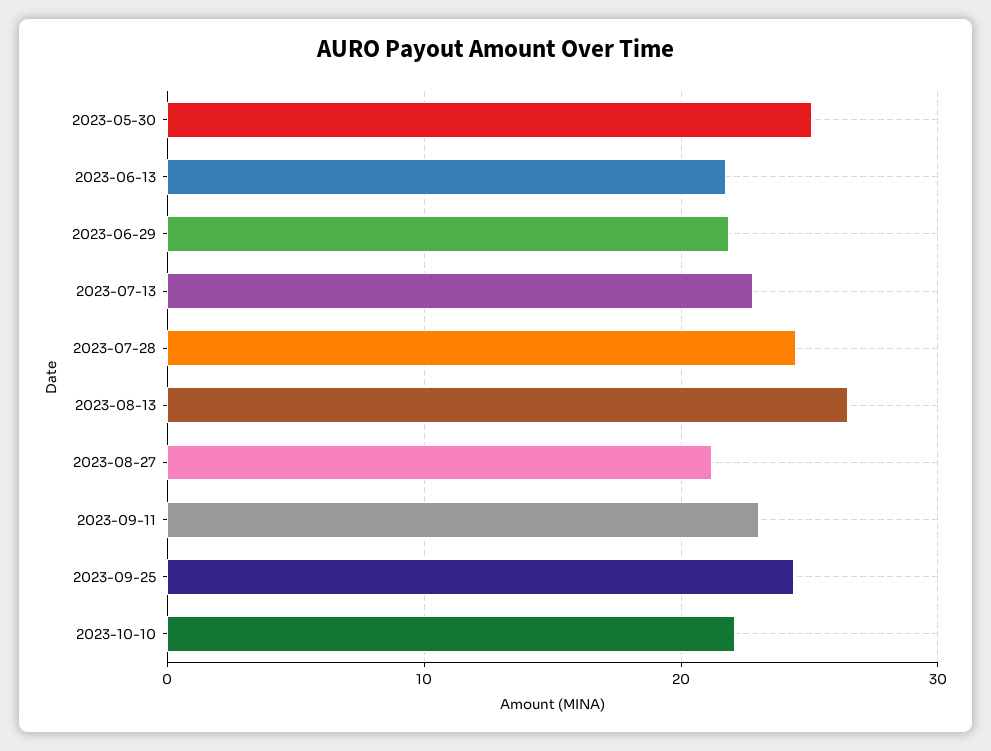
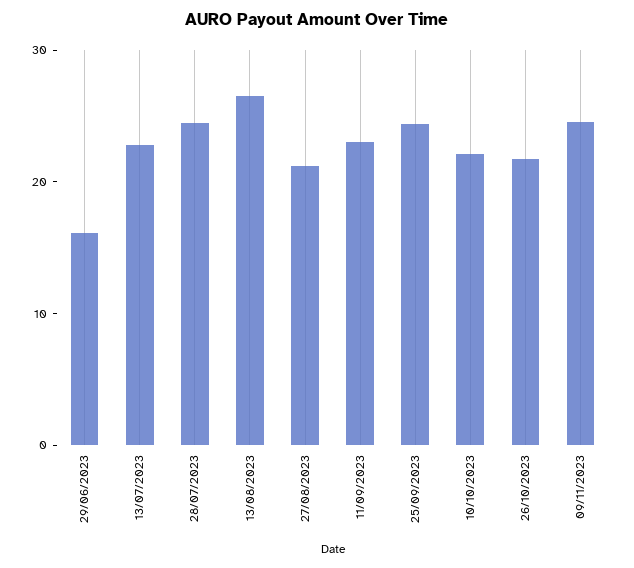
2023-05-30: 25 -> none
2023-06-13: 22 -> none
2023-06-29: 22 -> 16
26/10/2023: none -> 22
09/11/2023: none -> 24

